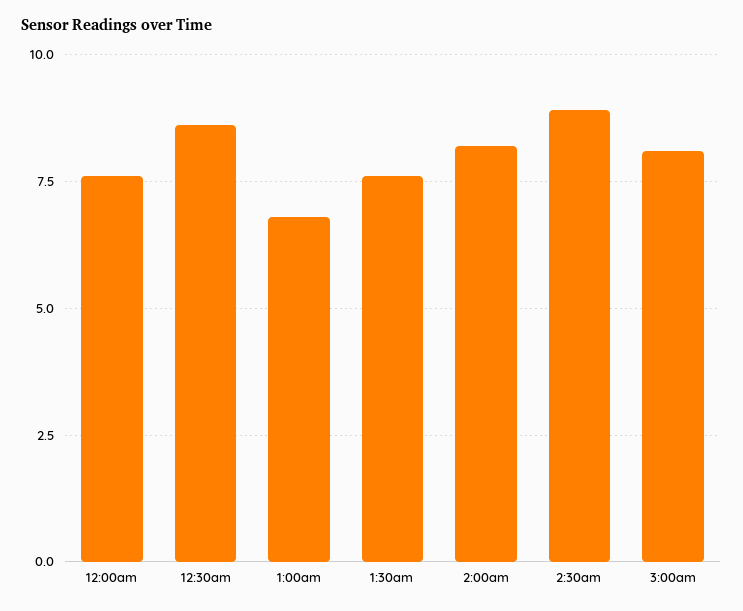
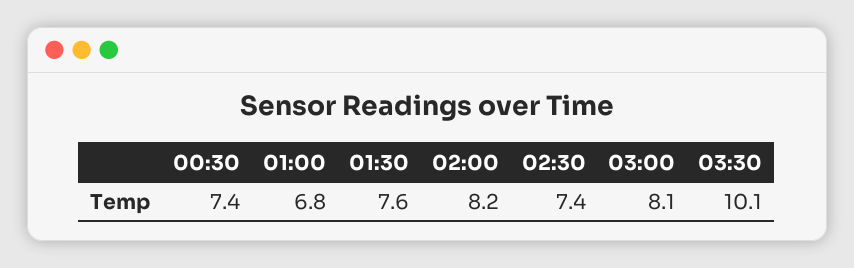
12:00am: 7.5 -> none
12:30am: 8.5 -> 7.4
2:30am: 9 -> 7.4
03:30: none -> 10.1

